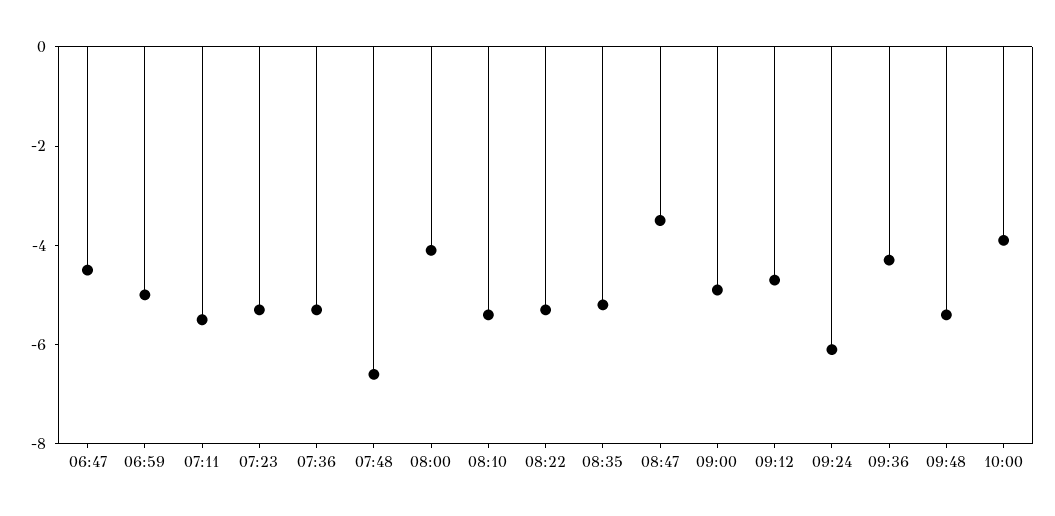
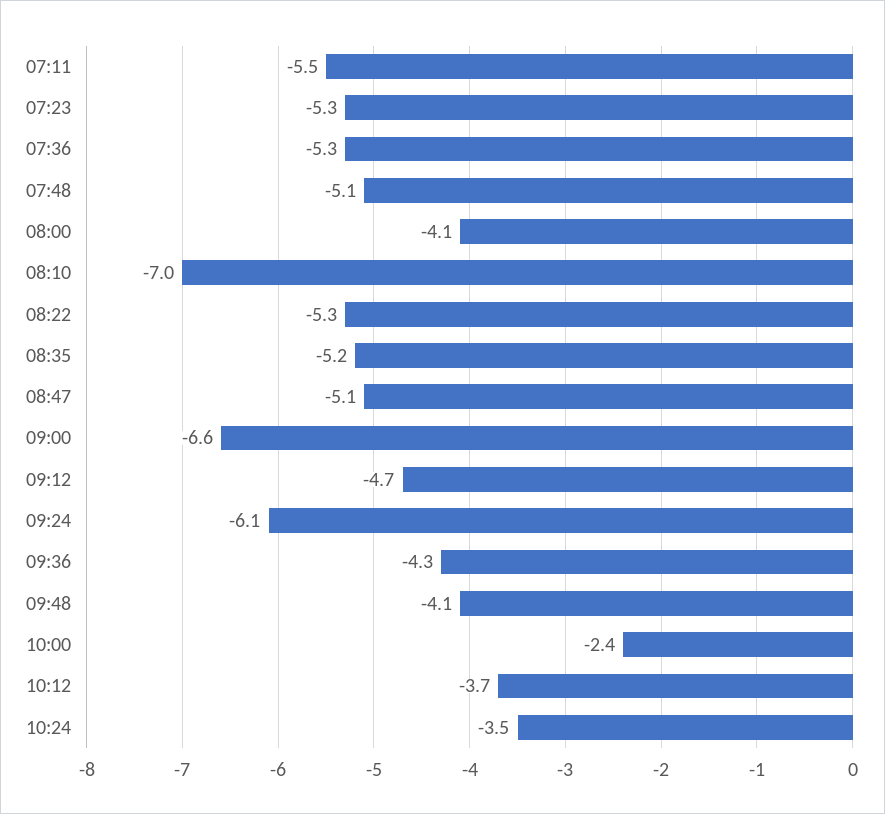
06:47: -4.5 -> none
06:59: -5 -> none
07:48: -6.5 -> -5.1
08:10: -5.5 -> -7
08:47: -3.5 -> -5.1
09:00: -5 -> -6.6
09:48: -5.5 -> -4.1
10:00: -4 -> -2.4
10:12: none -> -3.7
10:24: none -> -3.5

